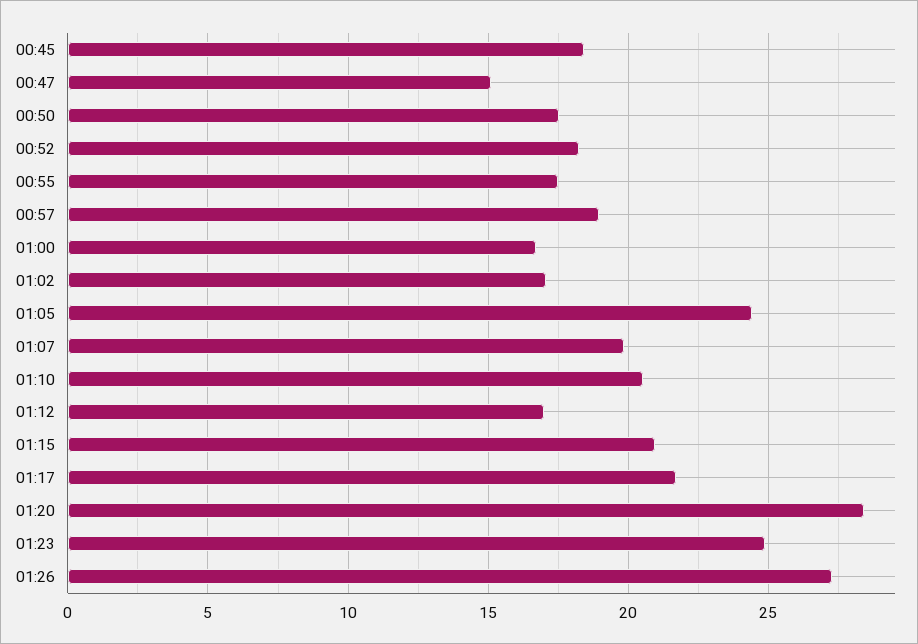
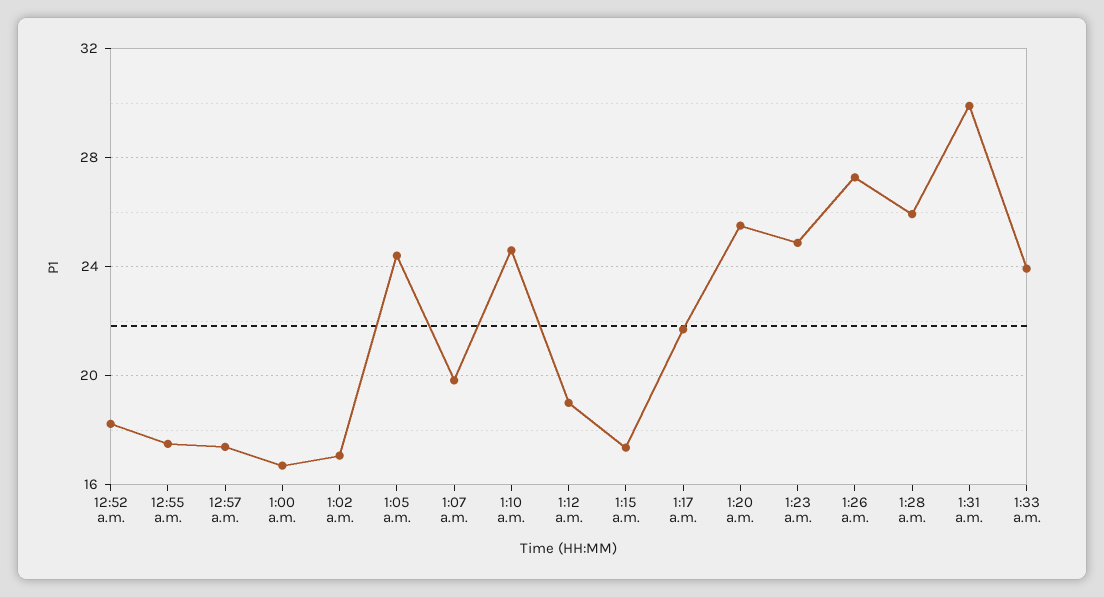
00:45: 18.5 -> none
00:47: 15 -> none
00:50: 17.5 -> none
00:57: 19 -> 17.5
01:10: 20.5 -> 24.5
01:12: 17 -> 19
01:15: 21 -> 17.5
01:20: 28.5 -> 25.5
1:28 a.m.: none -> 26
1:31 a.m.: none -> 30
1:33 a.m.: none -> 24

